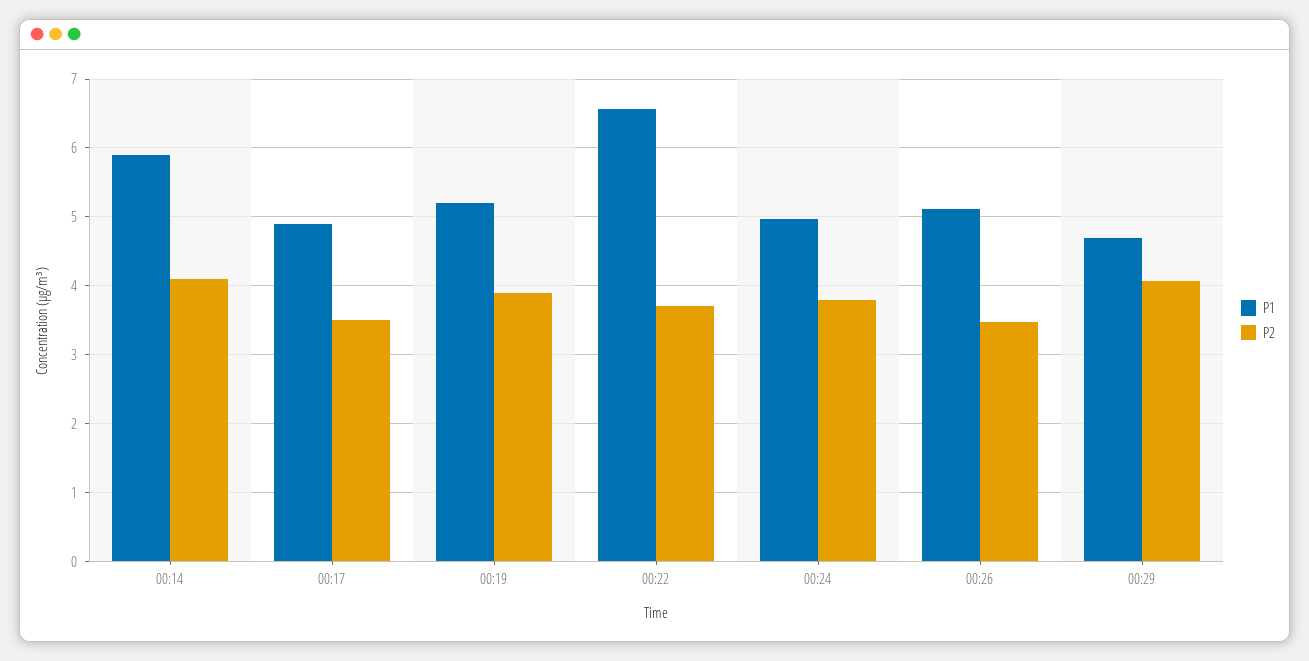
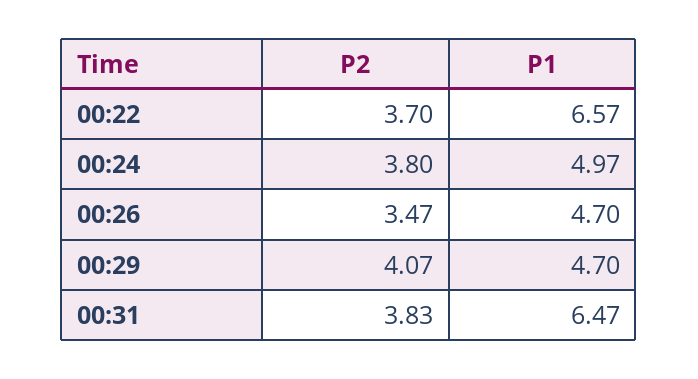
P1, 00:14: 5.9 -> none
P2, 00:14: 4.1 -> none
P1, 00:17: 4.9 -> none
P2, 00:17: 3.5 -> none
P1, 00:19: 5.2 -> none
P2, 00:19: 3.9 -> none
P1, 00:26: 5.1 -> 4.7
P2, 00:31: none -> 3.83
P1, 00:31: none -> 6.47

